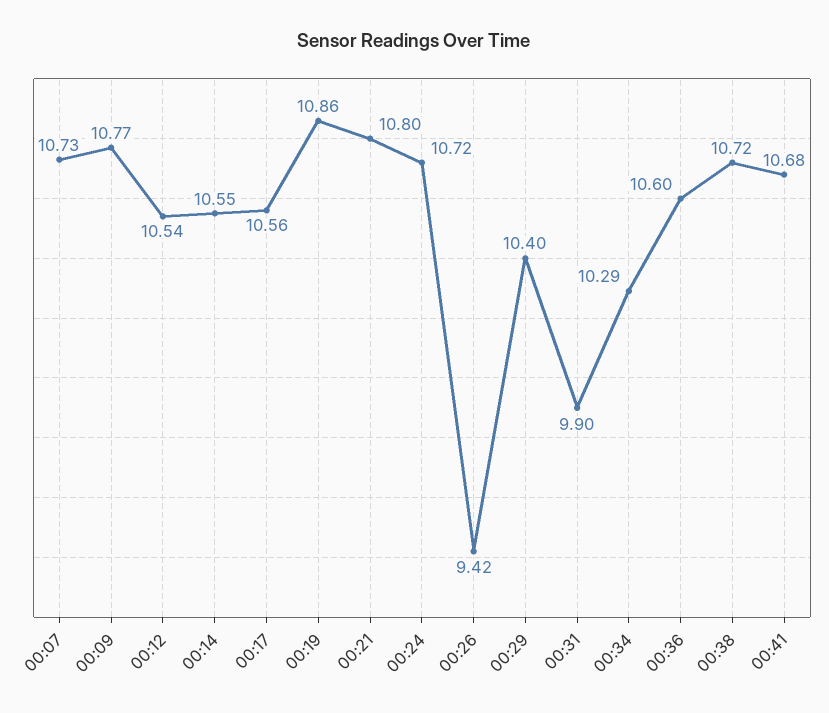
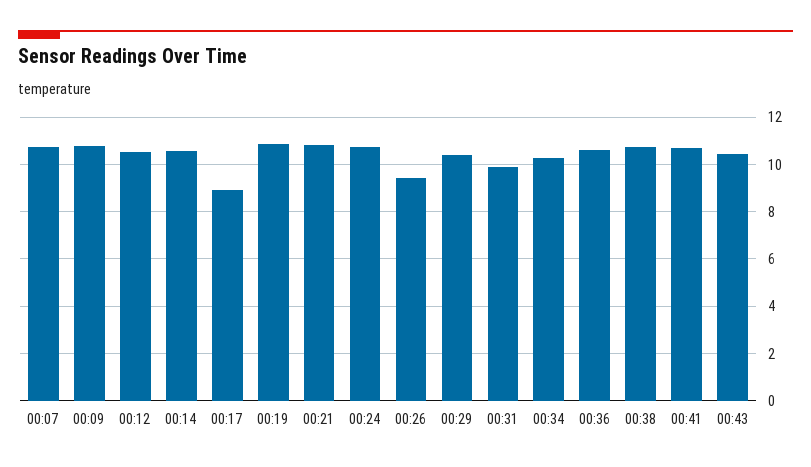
00:17: 10.56 -> 9
00:43: none -> 10.5

